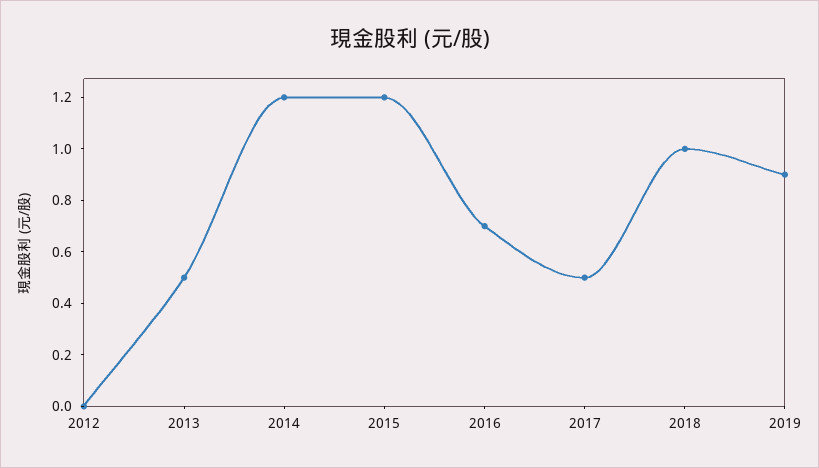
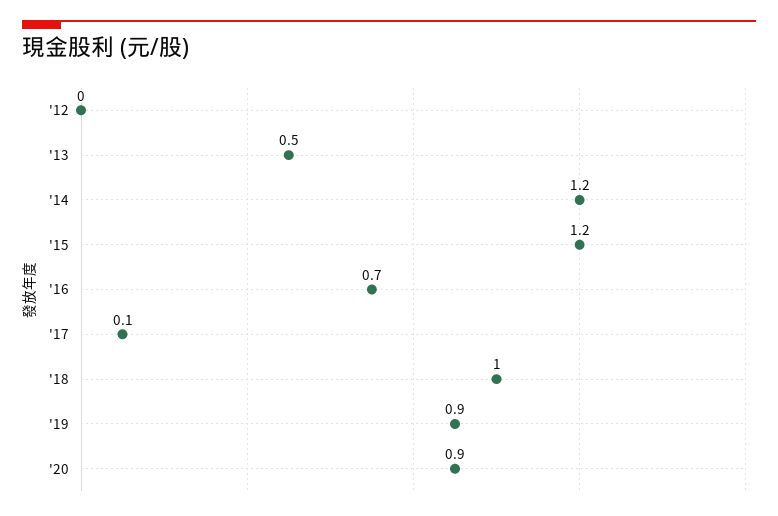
2017: 0.5 -> 0.1
'20: none -> 0.9

